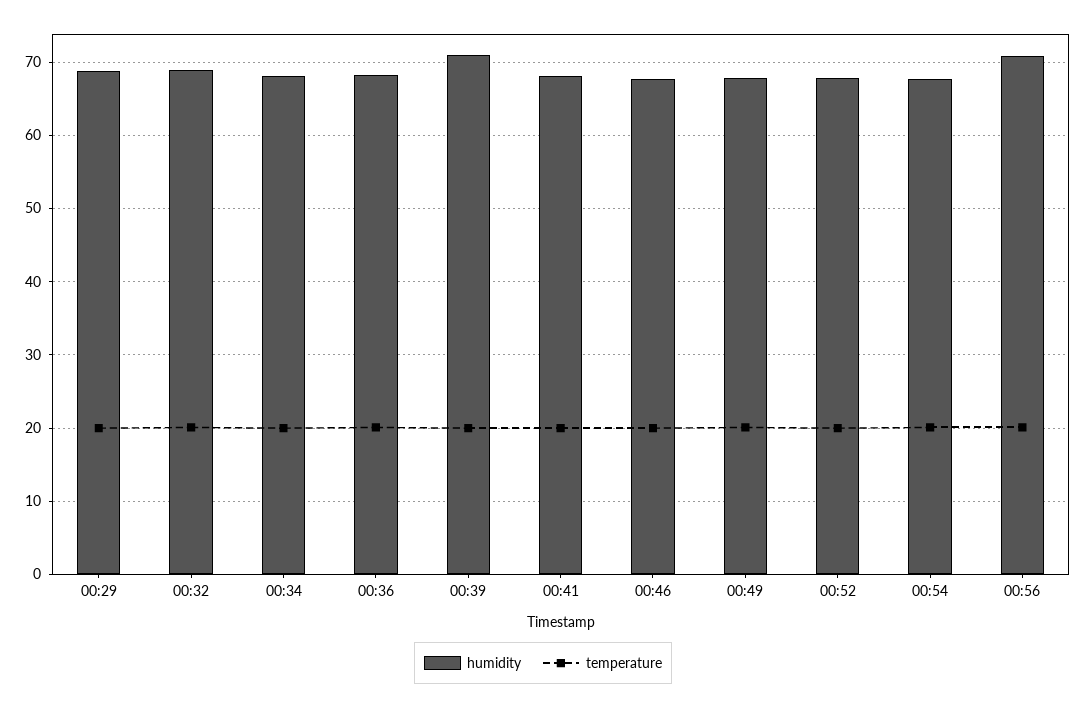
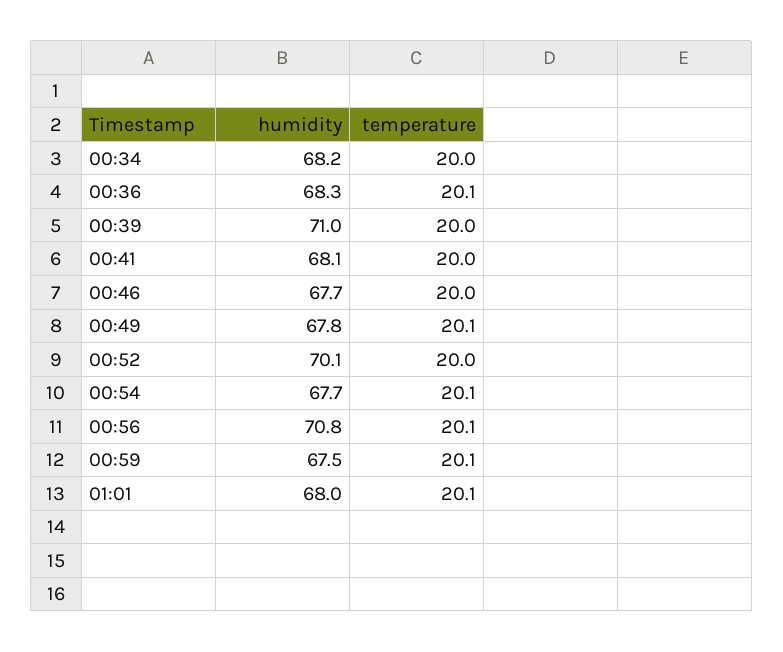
humidity, 00:29: 69 -> none
temperature, 00:29: 20 -> none
humidity, 00:32: 69 -> none
temperature, 00:32: 20 -> none
humidity, 00:52: 68 -> 70.1
humidity, 00:59: none -> 67.5
temperature, 00:59: none -> 20.1
humidity, 01:01: none -> 68
temperature, 01:01: none -> 20.1

